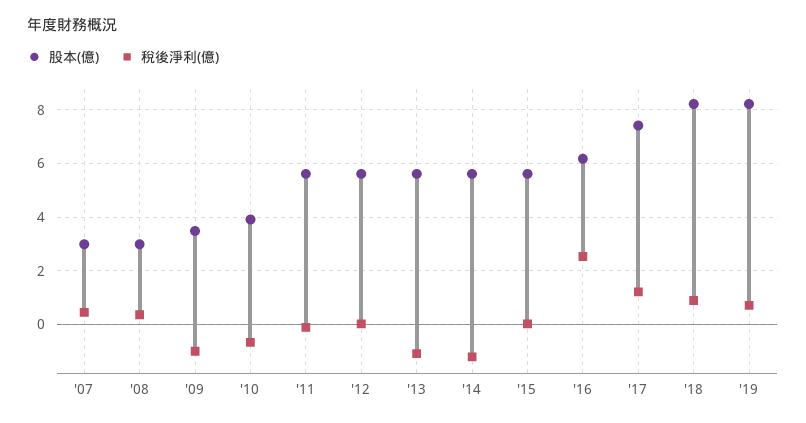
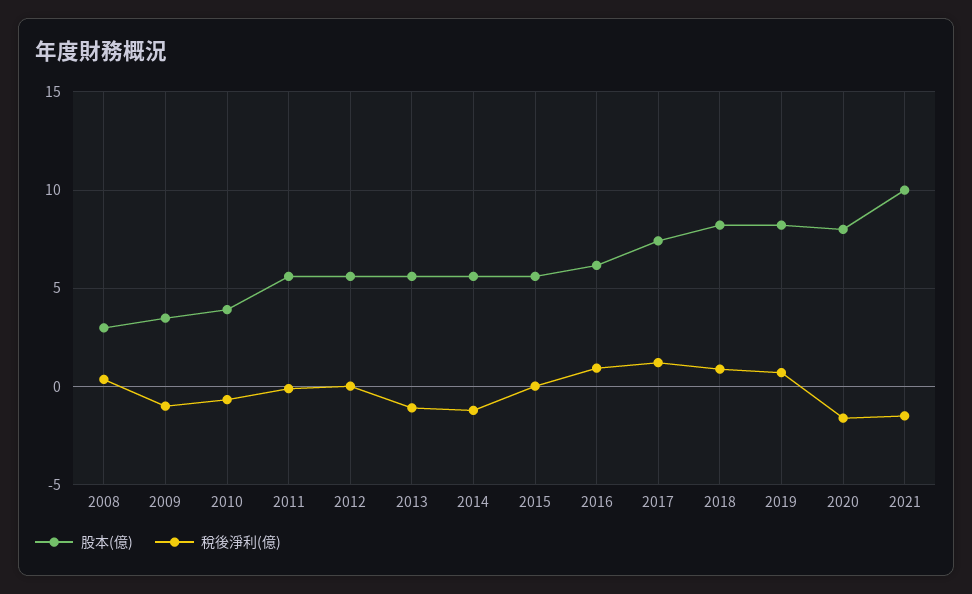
股本(億), '07: 3 -> none
稅後淨利(億), '07: 0.5 -> none
稅後淨利(億), '16: 2.5 -> 1
股本(億), 2020: none -> 8
稅後淨利(億), 2020: none -> -1.5
股本(億), 2021: none -> 10
稅後淨利(億), 2021: none -> -1.5

